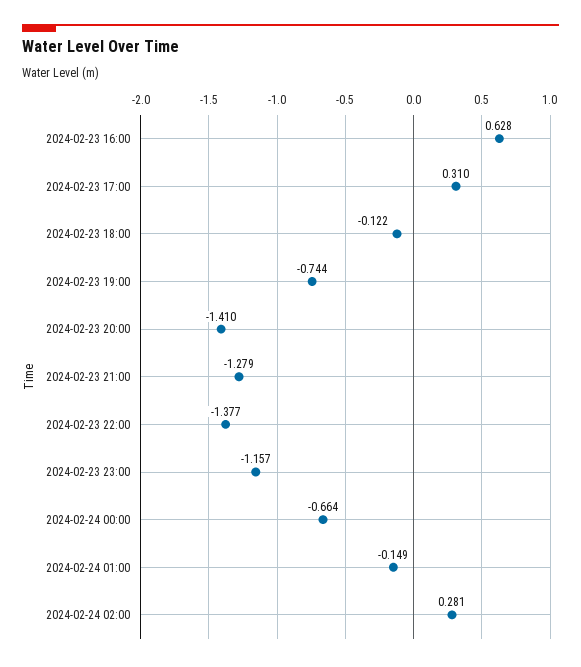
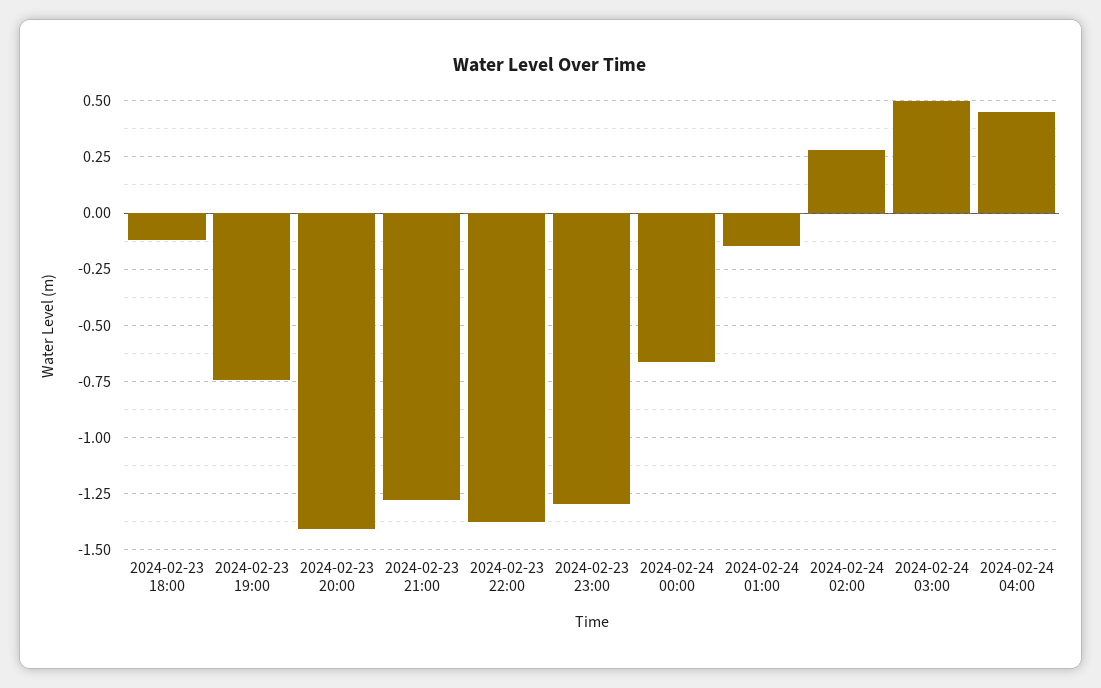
2024-02-23 16:00: 0.628 -> none
2024-02-23 17:00: 0.31 -> none
2024-02-23 23:00: -1.157 -> -1.3
2024-02-24 03:00: none -> 0.5
2024-02-24 04:00: none -> 0.45

